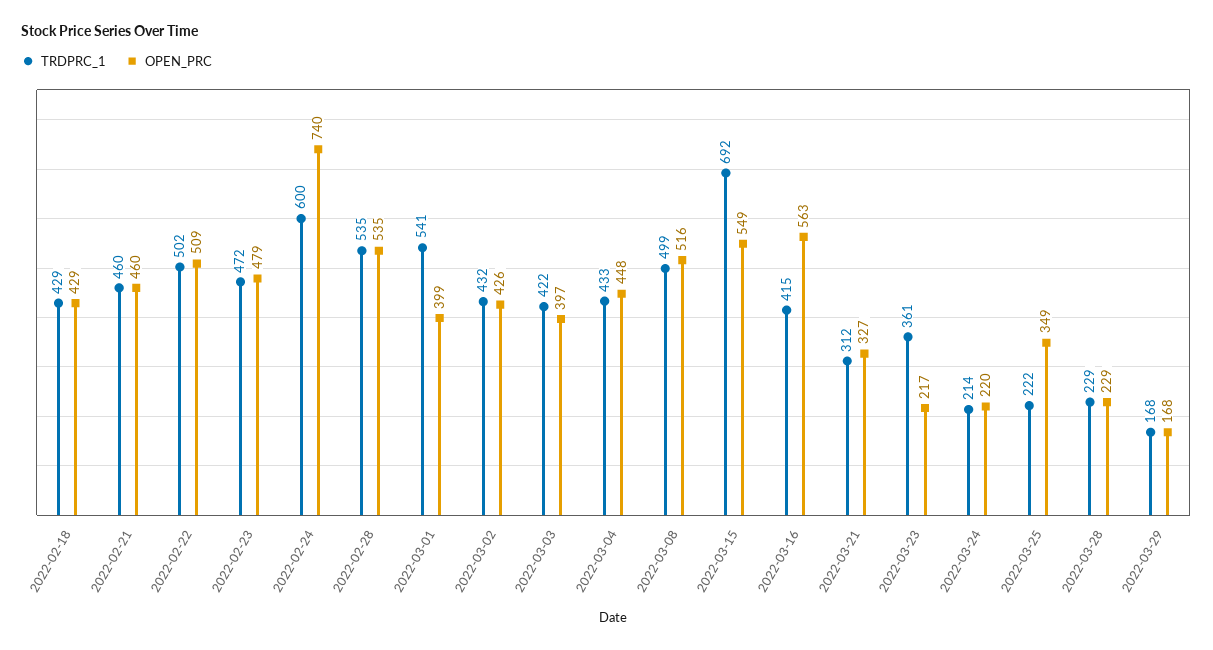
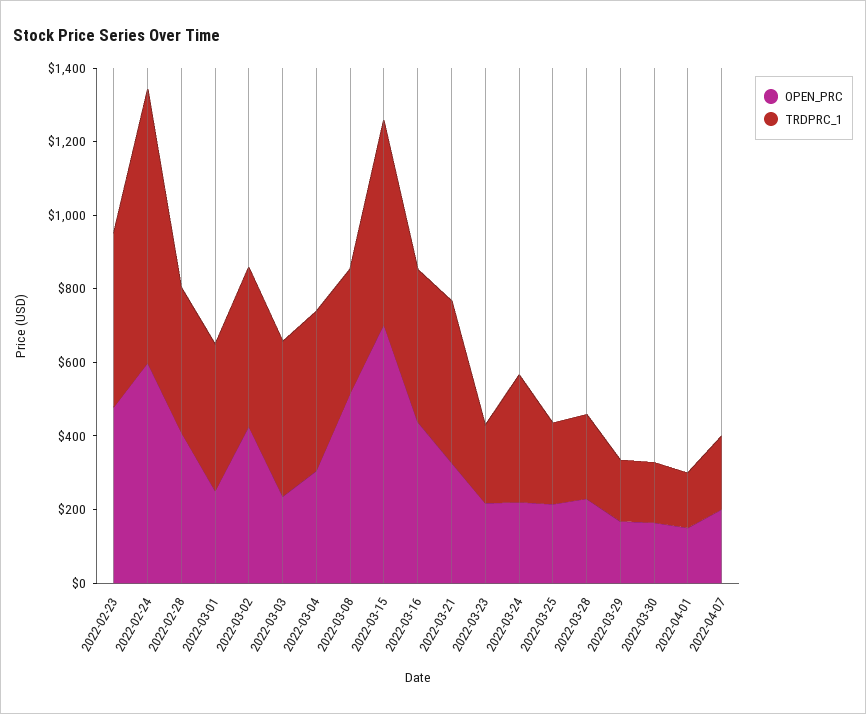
TRDPRC_1, 2022-02-18: 429 -> none
OPEN_PRC, 2022-02-18: 429 -> none
TRDPRC_1, 2022-02-21: 460 -> none
OPEN_PRC, 2022-02-21: 460 -> none
TRDPRC_1, 2022-02-22: 502 -> none
OPEN_PRC, 2022-02-22: 509 -> none
TRDPRC_1, 2022-02-24: 600 -> 750
OPEN_PRC, 2022-02-24: 740 -> 600
TRDPRC_1, 2022-02-28: 535 -> 400
OPEN_PRC, 2022-02-28: 535 -> 400
TRDPRC_1, 2022-03-01: 541 -> 400
OPEN_PRC, 2022-03-01: 399 -> 250
OPEN_PRC, 2022-03-03: 397 -> 250
OPEN_PRC, 2022-03-04: 448 -> 300
TRDPRC_1, 2022-03-08: 499 -> 350
TRDPRC_1, 2022-03-15: 692 -> 550
OPEN_PRC, 2022-03-15: 549 -> 700
OPEN_PRC, 2022-03-16: 563 -> 450
TRDPRC_1, 2022-03-21: 312 -> 450
TRDPRC_1, 2022-03-23: 361 -> 200
TRDPRC_1, 2022-03-24: 214 -> 350
OPEN_PRC, 2022-03-25: 349 -> 200
OPEN_PRC, 2022-03-30: none -> 150
TRDPRC_1, 2022-03-30: none -> 150
OPEN_PRC, 2022-04-01: none -> 150
TRDPRC_1, 2022-04-01: none -> 150
OPEN_PRC, 2022-04-07: none -> 200
TRDPRC_1, 2022-04-07: none -> 200

